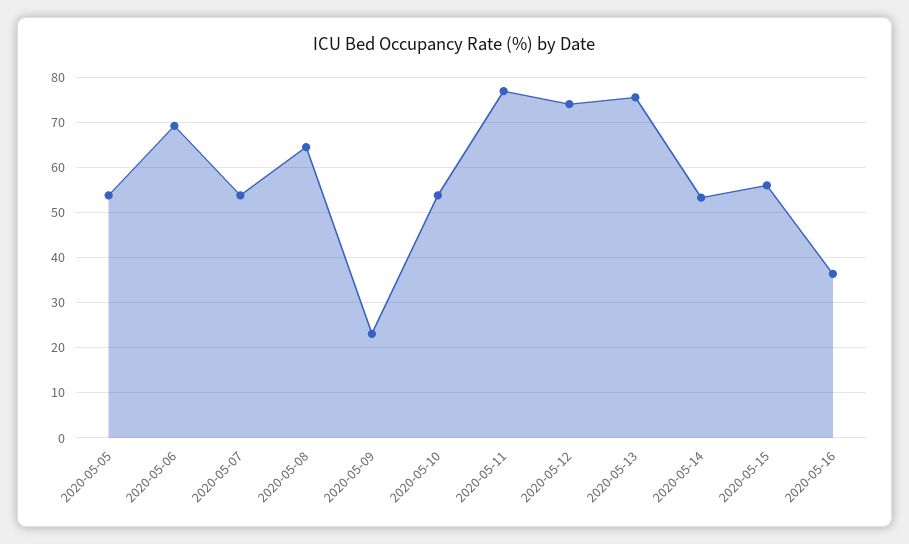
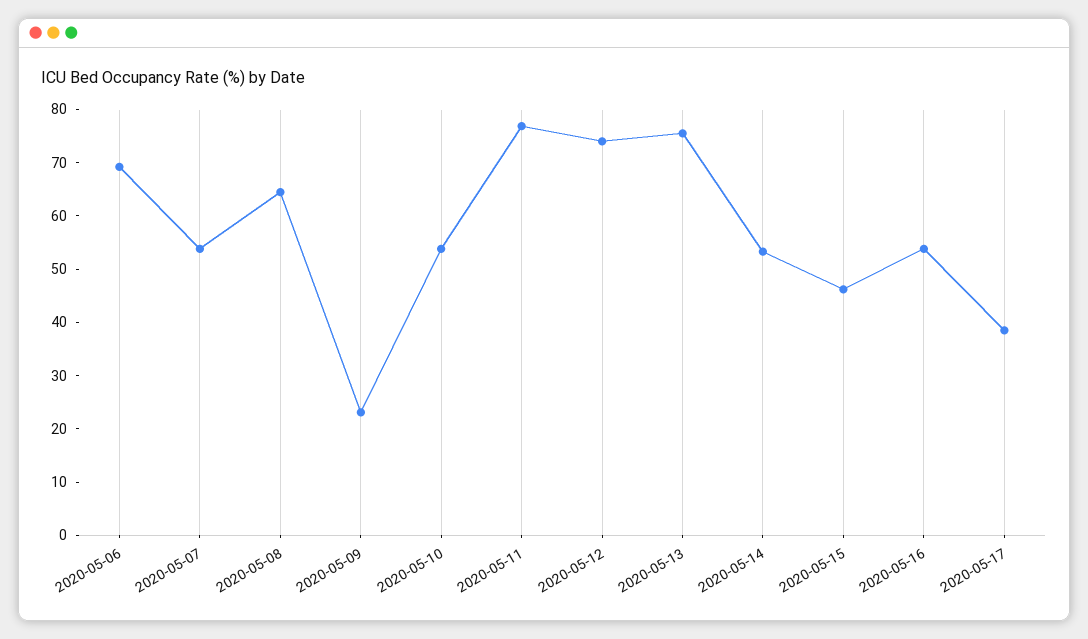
2020-05-05: 54 -> none
2020-05-15: 56 -> 46
2020-05-16: 36 -> 54
2020-05-17: none -> 38

